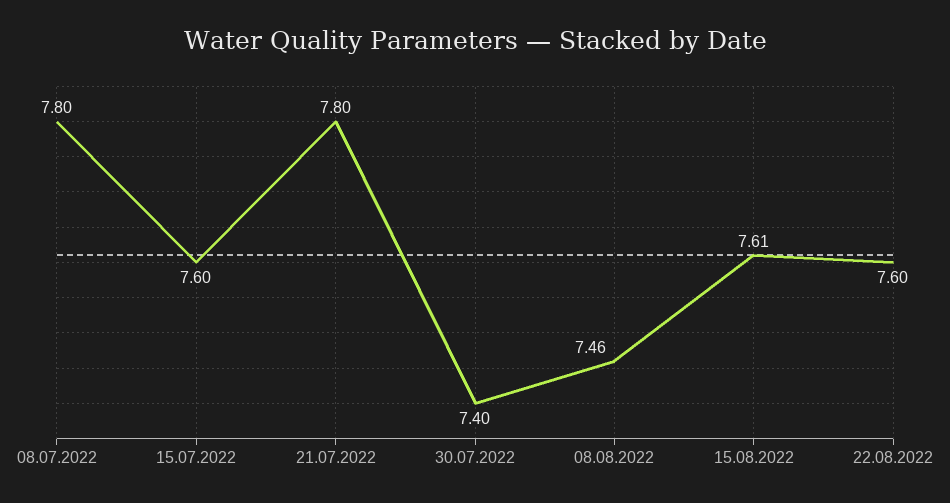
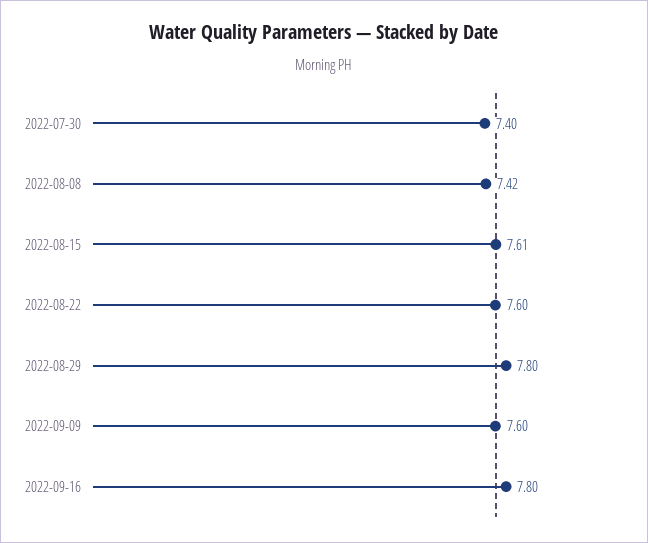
08.07.2022: 7.8 -> none
15.07.2022: 7.6 -> none
21.07.2022: 7.8 -> none
08.08.2022: 7.46 -> 7.42
2022-08-29: none -> 7.8
2022-09-09: none -> 7.6
2022-09-16: none -> 7.8

